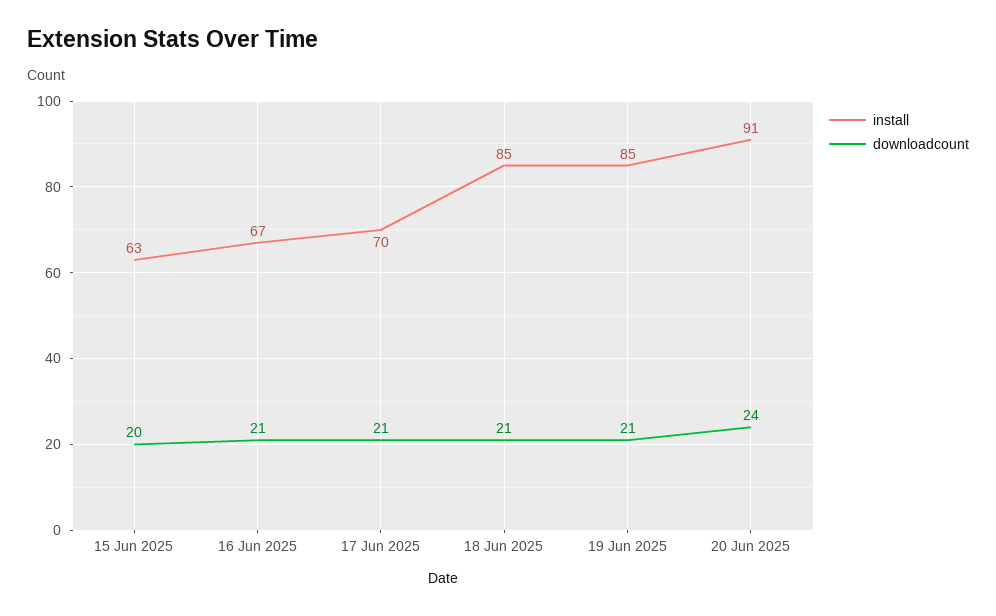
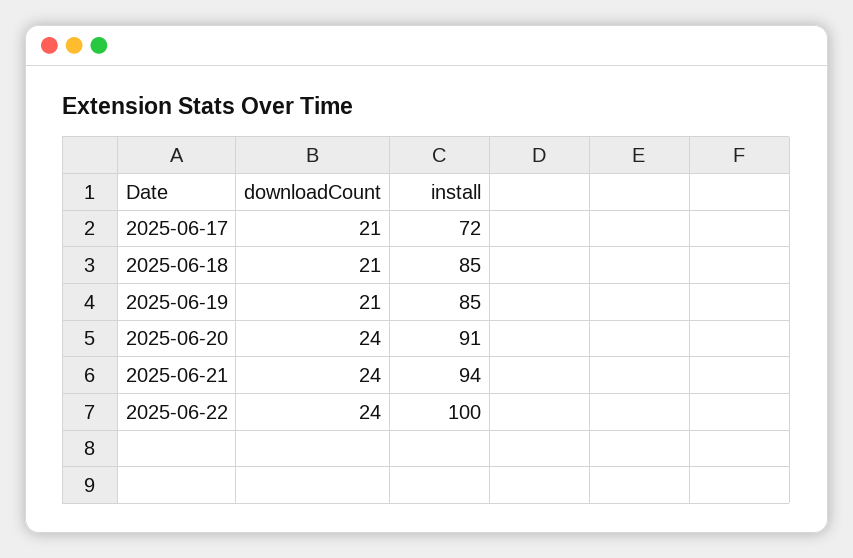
install, 15 Jun 2025: 63 -> none
downloadcount, 15 Jun 2025: 20 -> none
install, 16 Jun 2025: 67 -> none
downloadcount, 16 Jun 2025: 21 -> none
install, 17 Jun 2025: 70 -> 72
downloadcount, 2025-06-21: none -> 24
install, 2025-06-21: none -> 94
downloadcount, 2025-06-22: none -> 24
install, 2025-06-22: none -> 100

